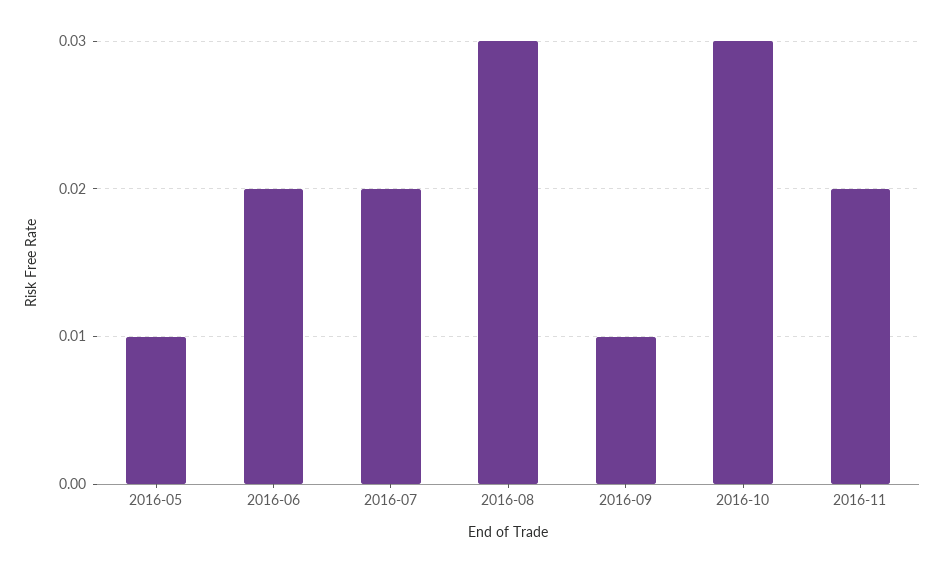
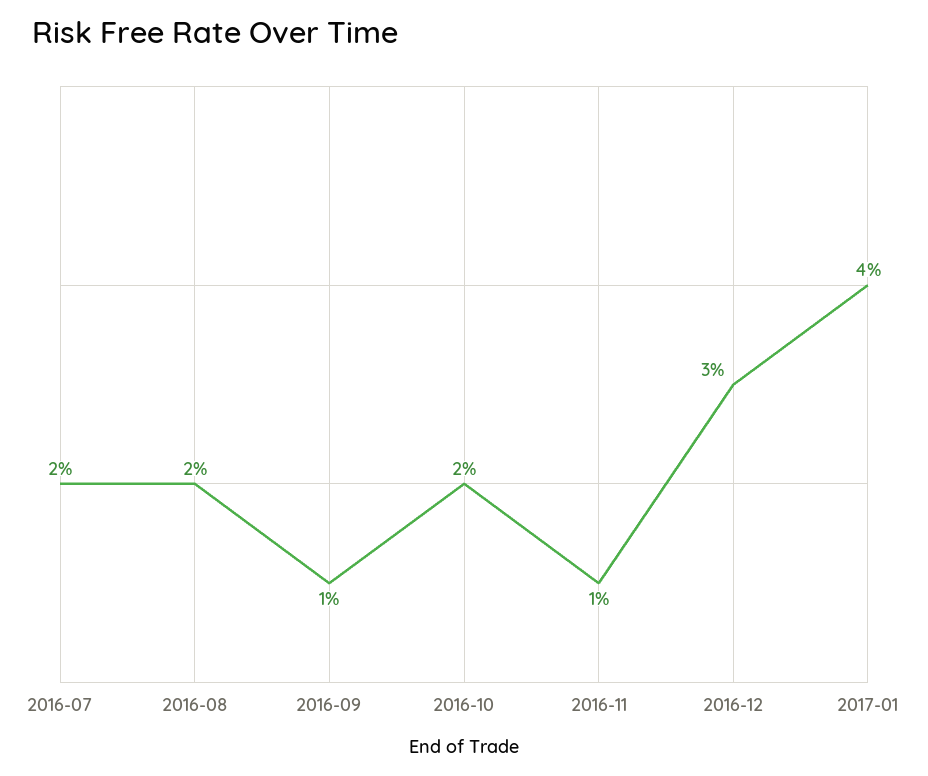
2016-05: 0.01 -> none
2016-06: 0.02 -> none
2016-08: 0.03 -> 0.02
2016-10: 0.03 -> 0.02
2016-11: 0.02 -> 0.01
2016-12: none -> 0.03
2017-01: none -> 0.04

